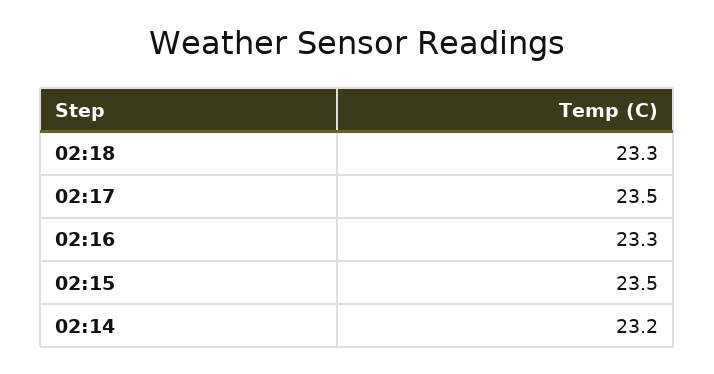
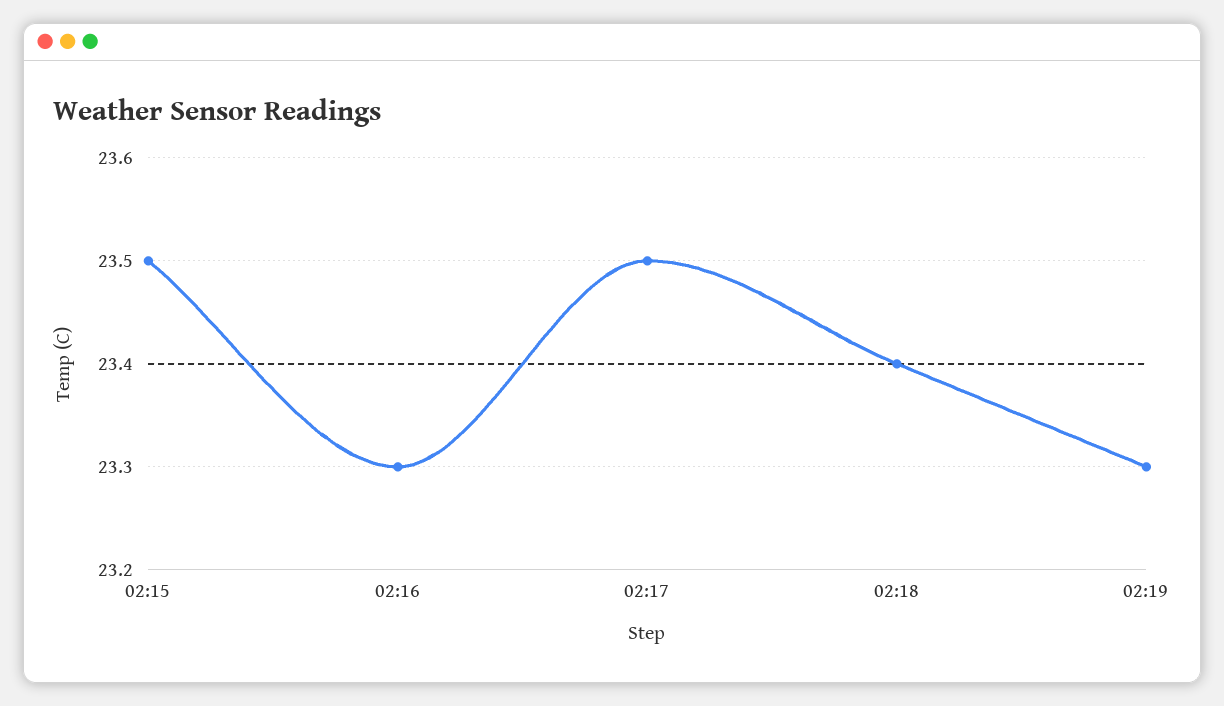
02:18: 23.3 -> 23.4
02:14: 23.2 -> none
02:19: none -> 23.3

